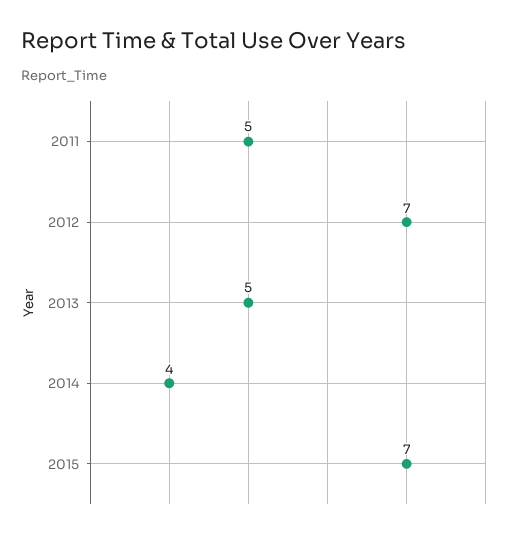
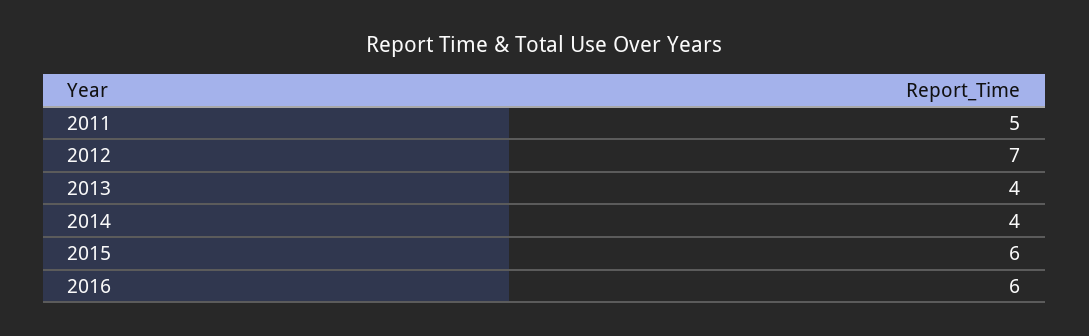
2013: 5 -> 4
2015: 7 -> 6
2016: none -> 6

